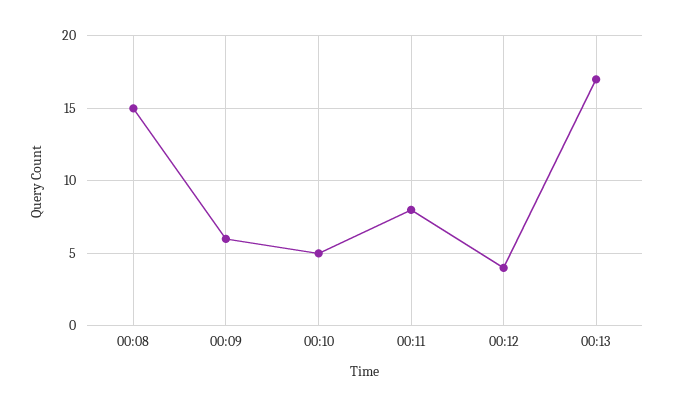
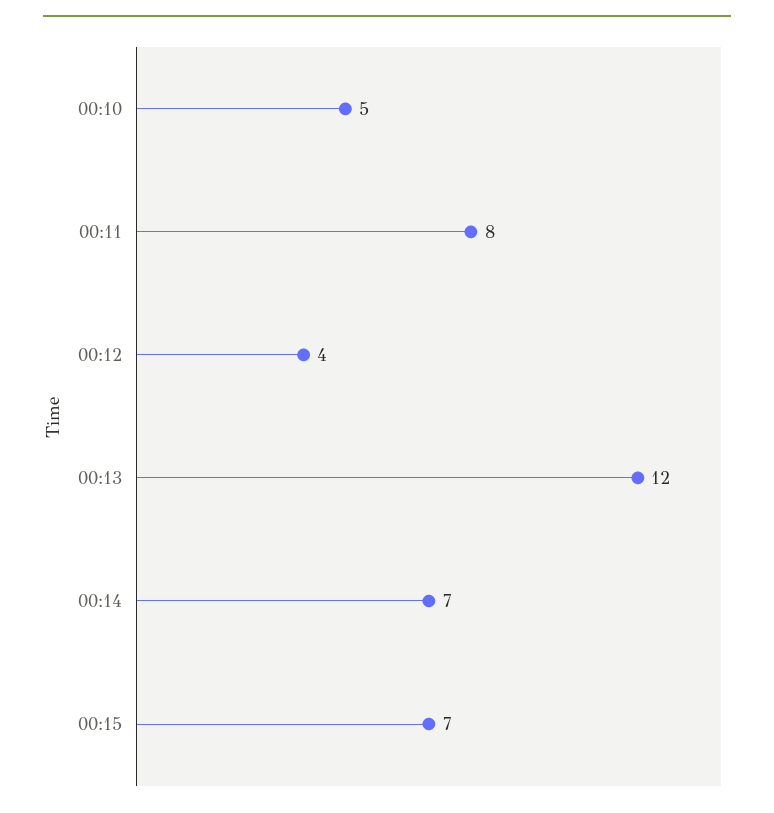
00:08: 15 -> none
00:09: 6 -> none
00:13: 17 -> 12
00:14: none -> 7
00:15: none -> 7

